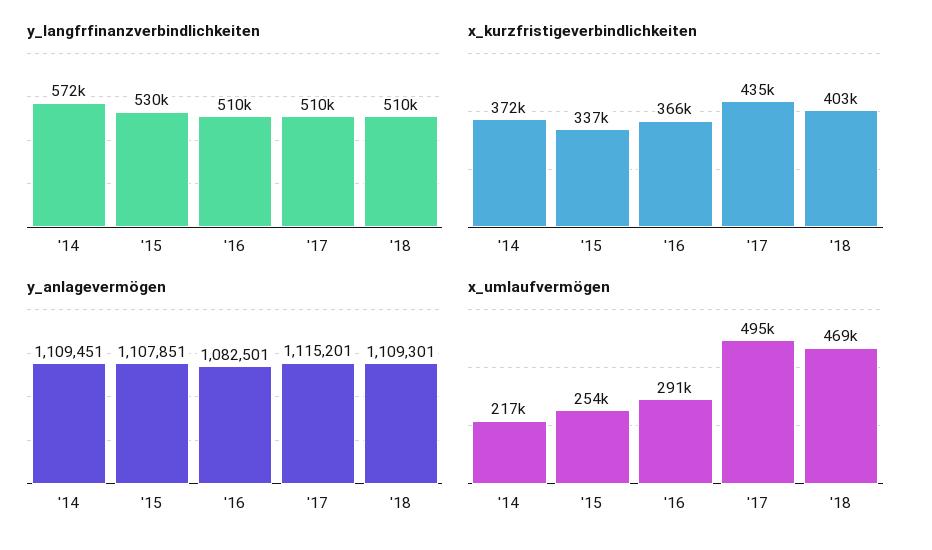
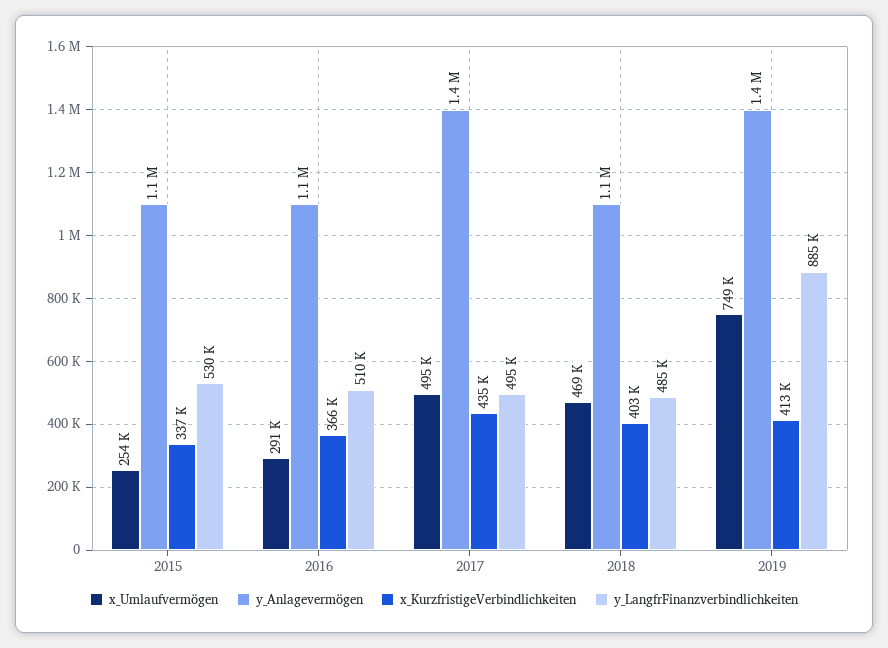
y_langfrfinanzverbindlichkeiten, '14: 572000 -> none
y_langfrfinanzverbindlichkeiten, '17: 510000 -> 495000
y_langfrfinanzverbindlichkeiten, '18: 510000 -> 485000
x_kurzfristigeverbindlichkeiten, '14: 372000 -> none
y_anlagevermögen, '14: 1109451 -> none
y_anlagevermögen, '17: 1115201 -> 1400000
x_umlaufvermögen, '14: 217000 -> none
x_umlaufvermögen, 2019: none -> 749000
y_anlagevermögen, 2019: none -> 1400000
x_kurzfristigeverbindlichkeiten, 2019: none -> 413000
y_langfrfinanzverbindlichkeiten, 2019: none -> 885000

